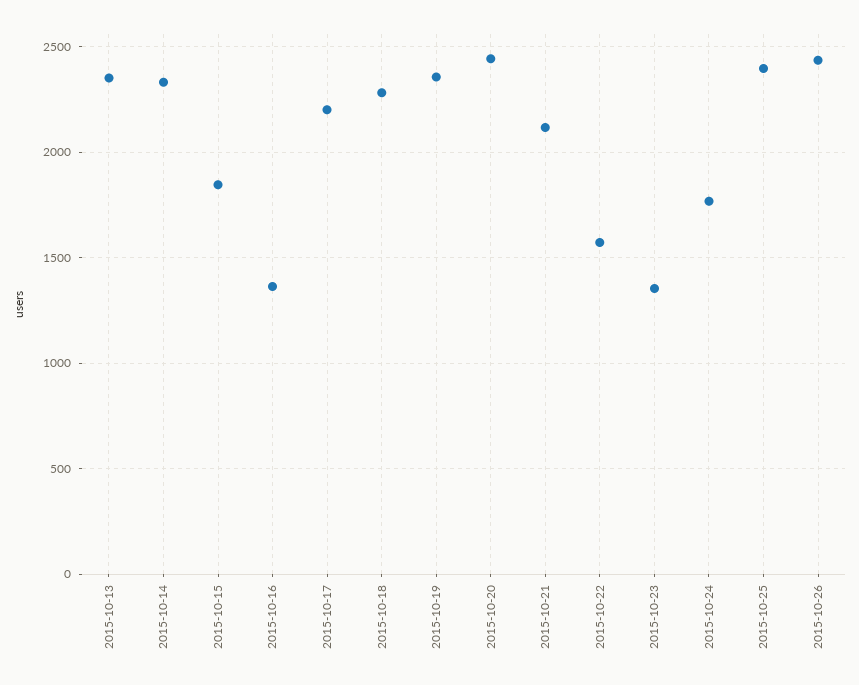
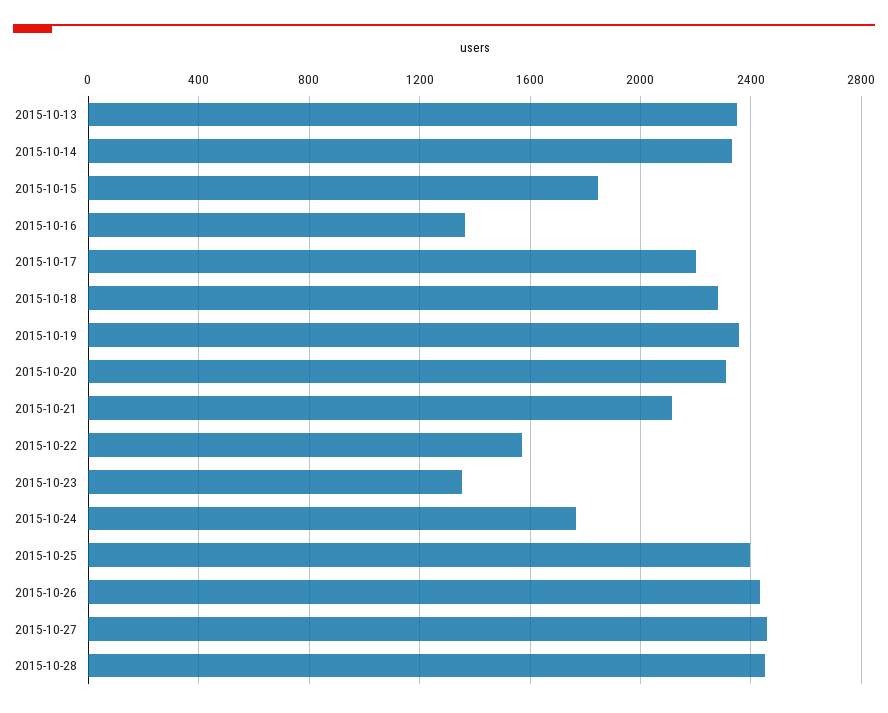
2015-10-20: 2450 -> 2300
2015-10-27: none -> 2450
2015-10-28: none -> 2450

